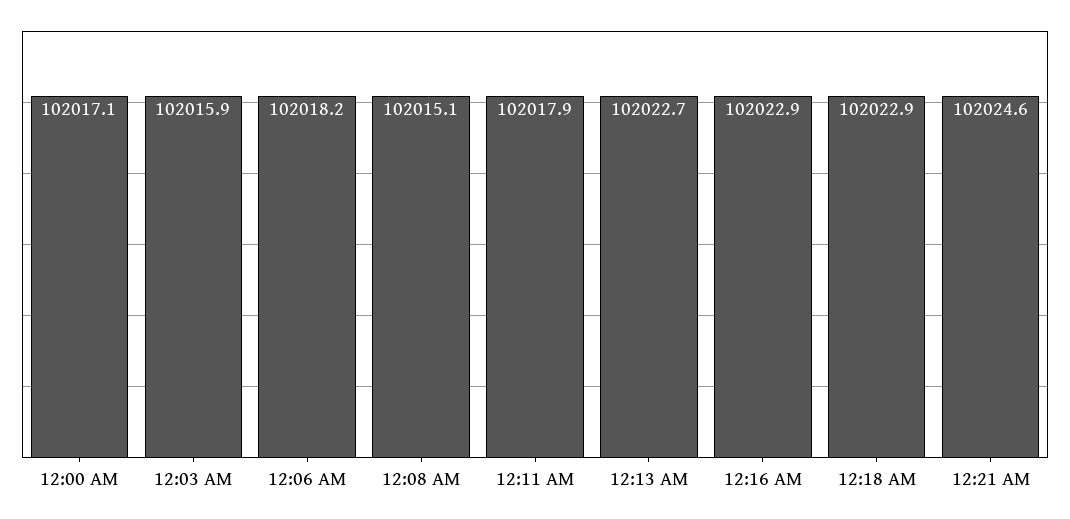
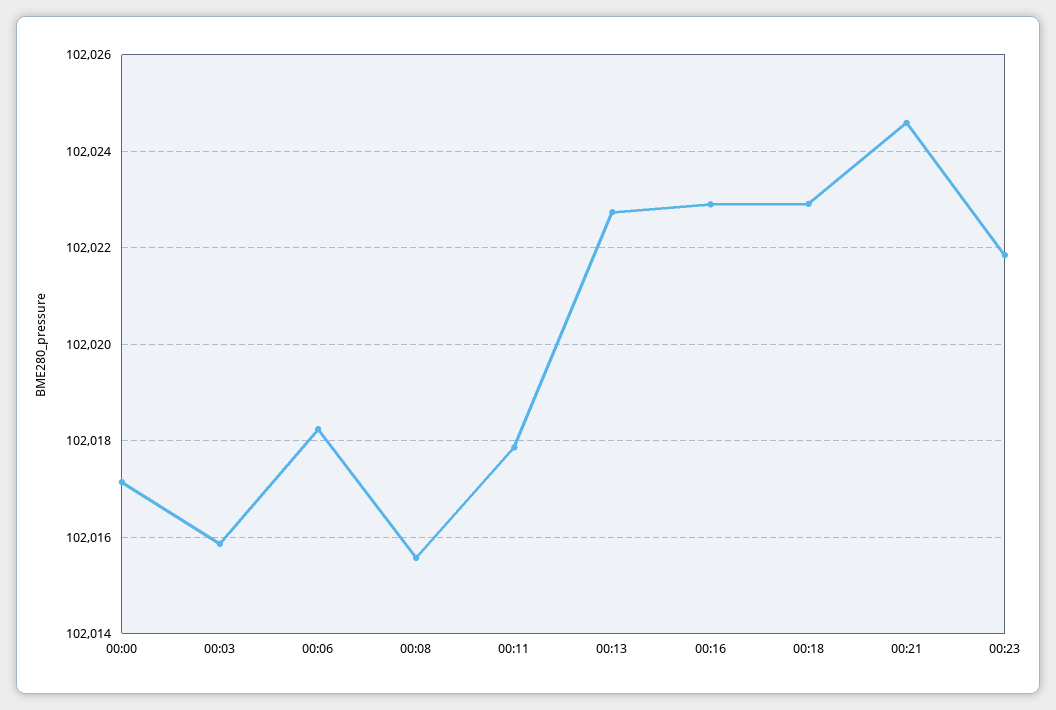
12:08 AM: 102015.1 -> 102015.6
00:23: none -> 102021.8

